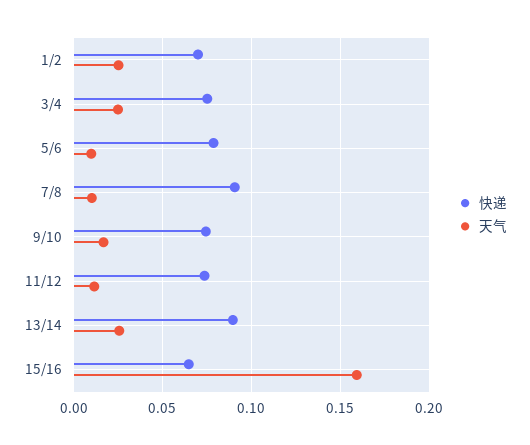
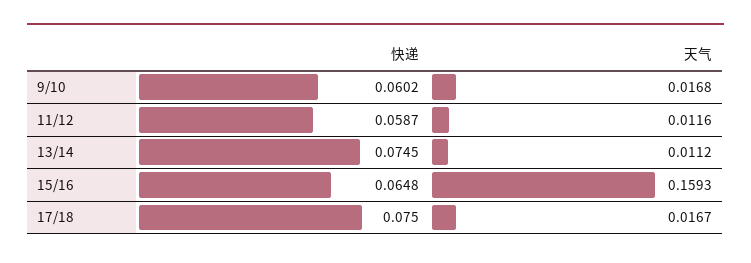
快递, 1/2: 0.07 -> none
天气, 1/2: 0.025 -> none
快递, 3/4: 0.075 -> none
天气, 3/4: 0.025 -> none
快递, 5/6: 0.08 -> none
天气, 5/6: 0.01 -> none
快递, 7/8: 0.09 -> none
天气, 7/8: 0.01 -> none
快递, 9/10: 0.075 -> 0.0602
快递, 11/12: 0.075 -> 0.0587
快递, 13/14: 0.09 -> 0.0745
天气, 13/14: 0.025 -> 0.0112
快递, 17/18: none -> 0.075
天气, 17/18: none -> 0.0167

